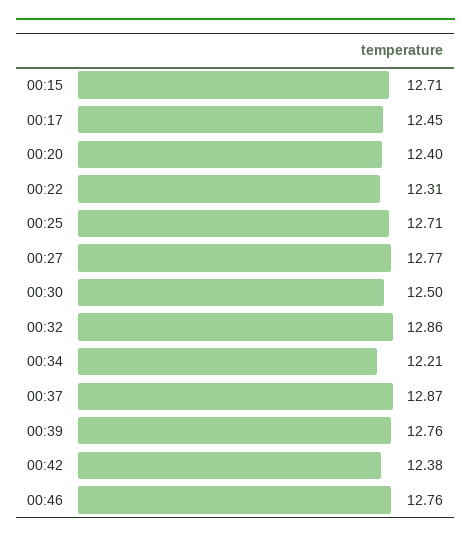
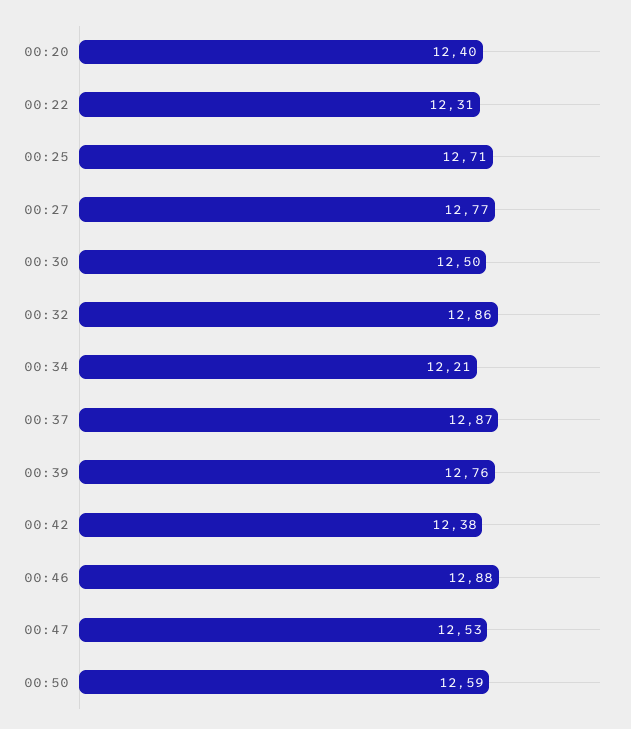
00:15: 12.71 -> none
00:17: 12.45 -> none
00:46: 12.76 -> 12.88
00:47: none -> 12.53
00:50: none -> 12.59

